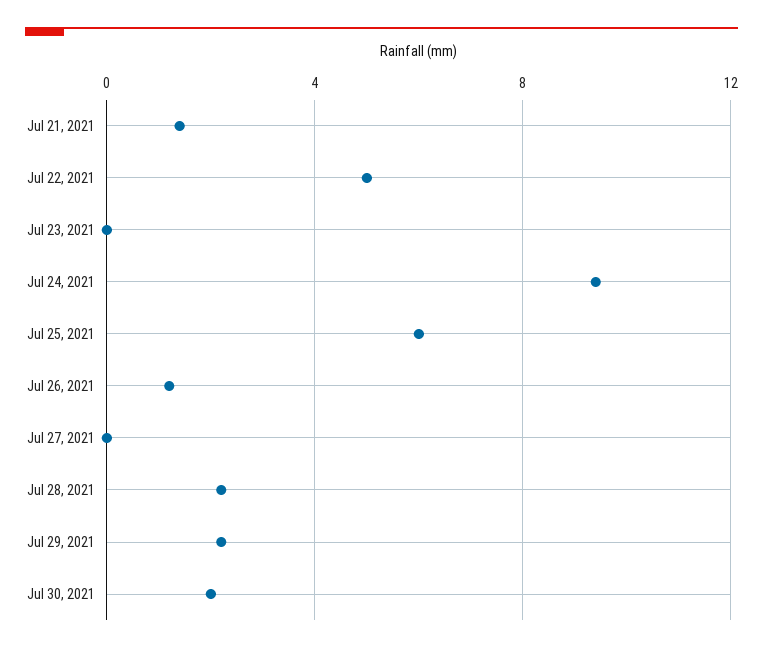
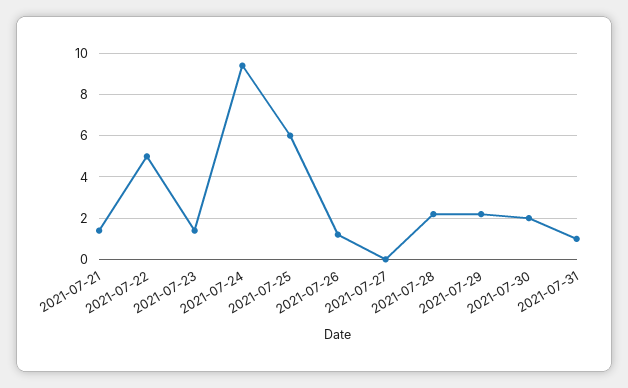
Jul 23, 2021: 0 -> 1.5
2021-07-31: none -> 1

